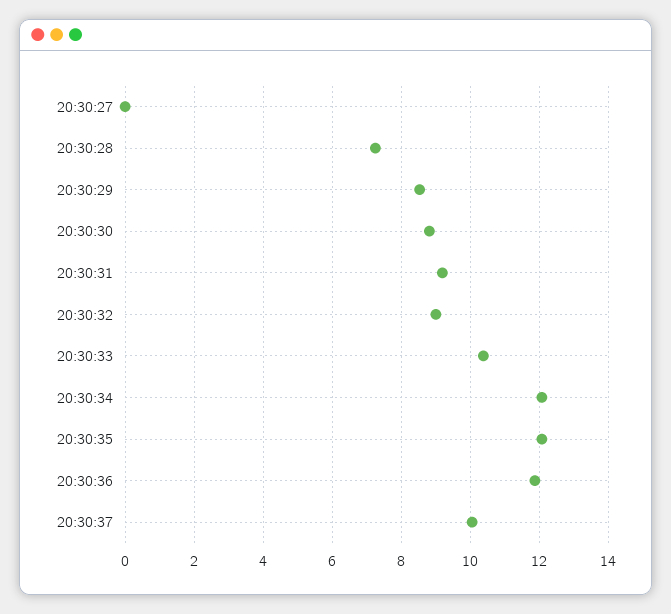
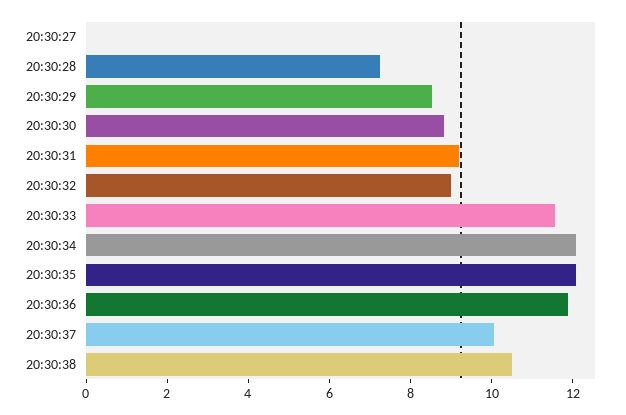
20:30:33: 10.4 -> 11.5
20:30:38: none -> 10.5

